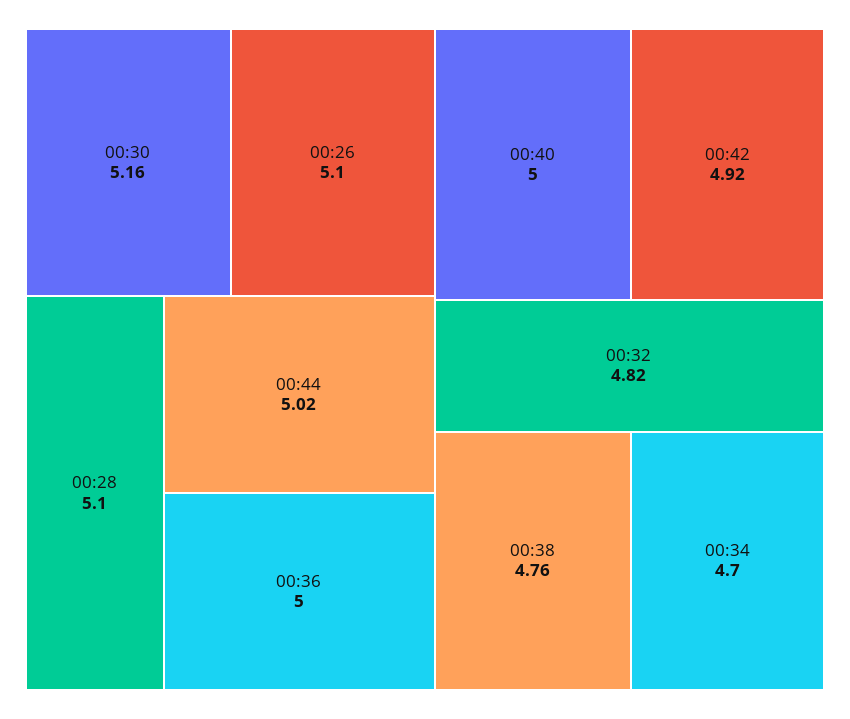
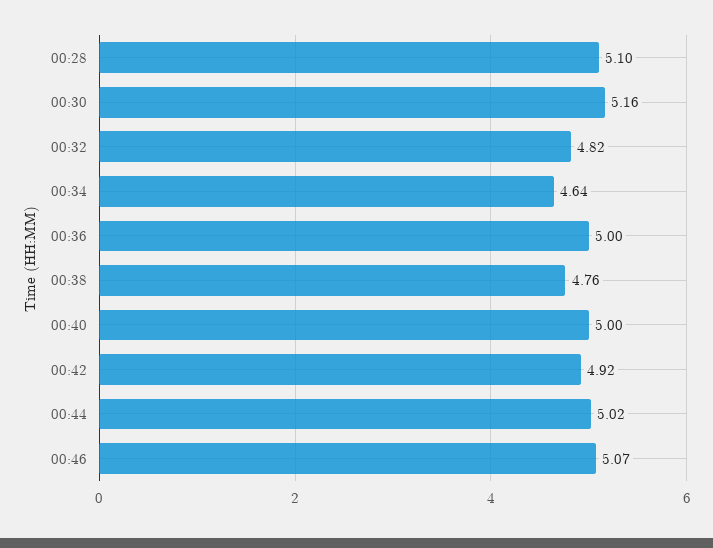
00:26: 5.1 -> none
00:34: 4.7 -> 4.64
00:46: none -> 5.07

